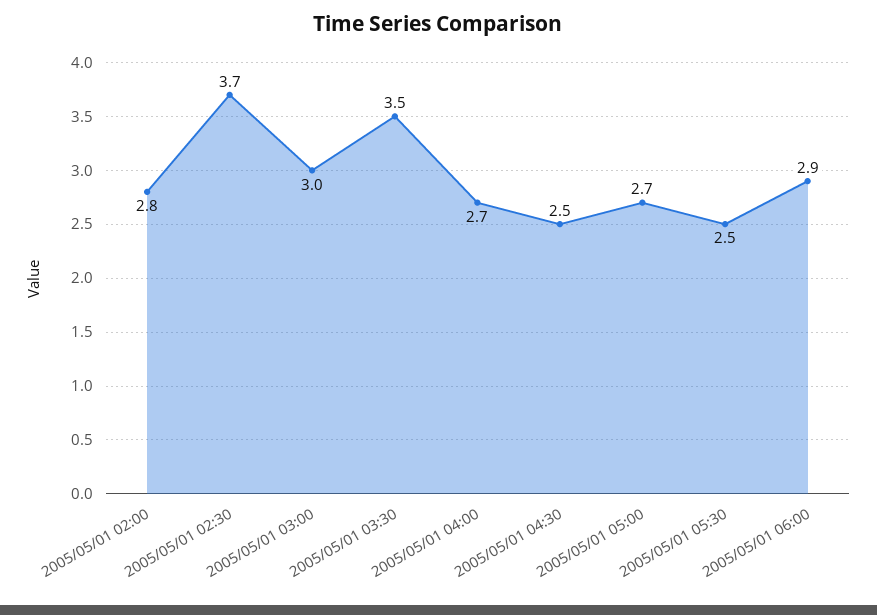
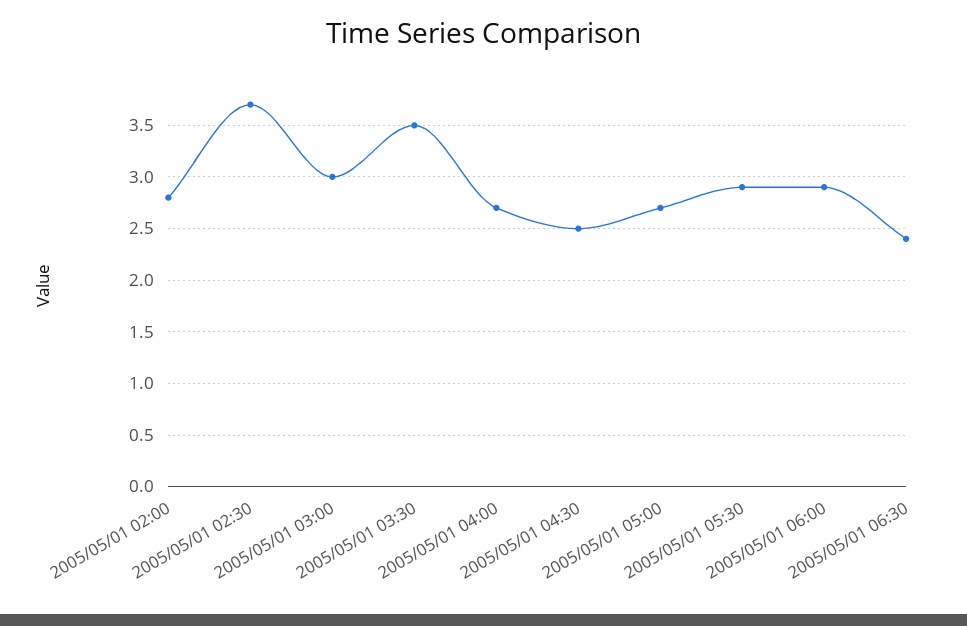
2005/05/01 05:30: 2.5 -> 2.9
2005/05/01 06:30: none -> 2.4

